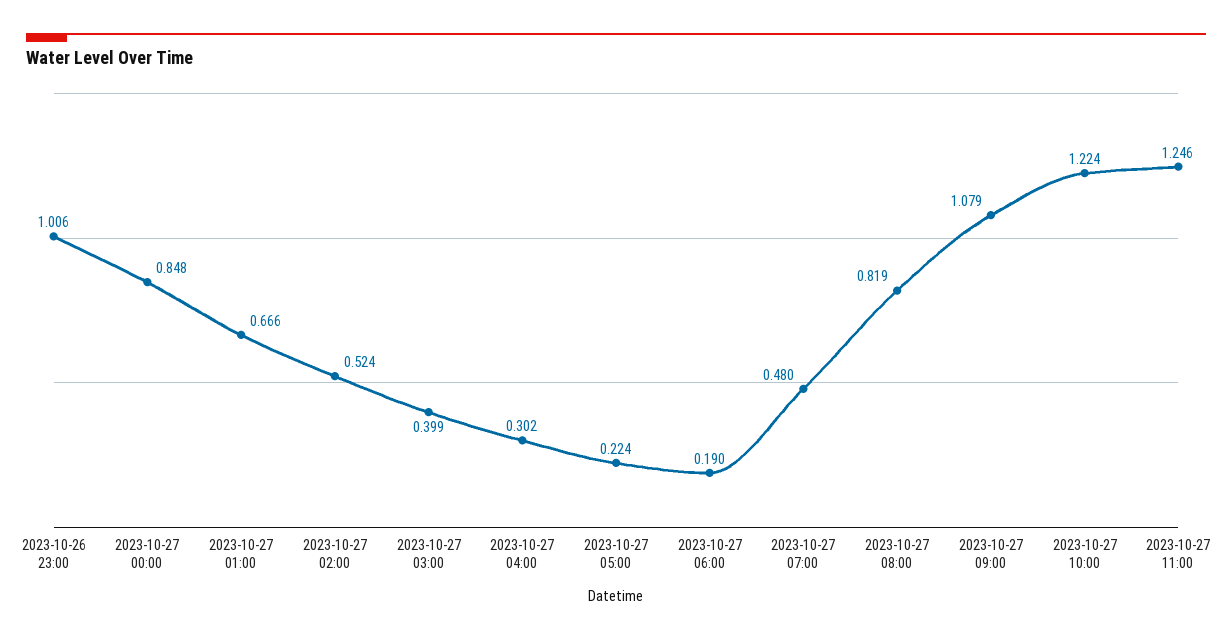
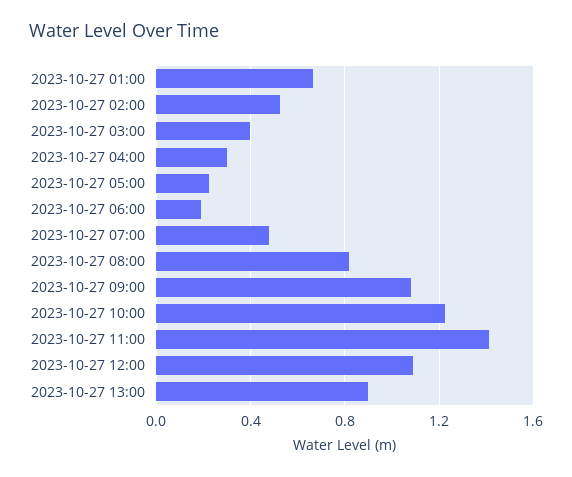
2023-10-26 23:00: 1.006 -> none
2023-10-27 00:00: 0.848 -> none
2023-10-27 11:00: 1.246 -> 1.4
2023-10-27 12:00: none -> 1.1
2023-10-27 13:00: none -> 0.9

